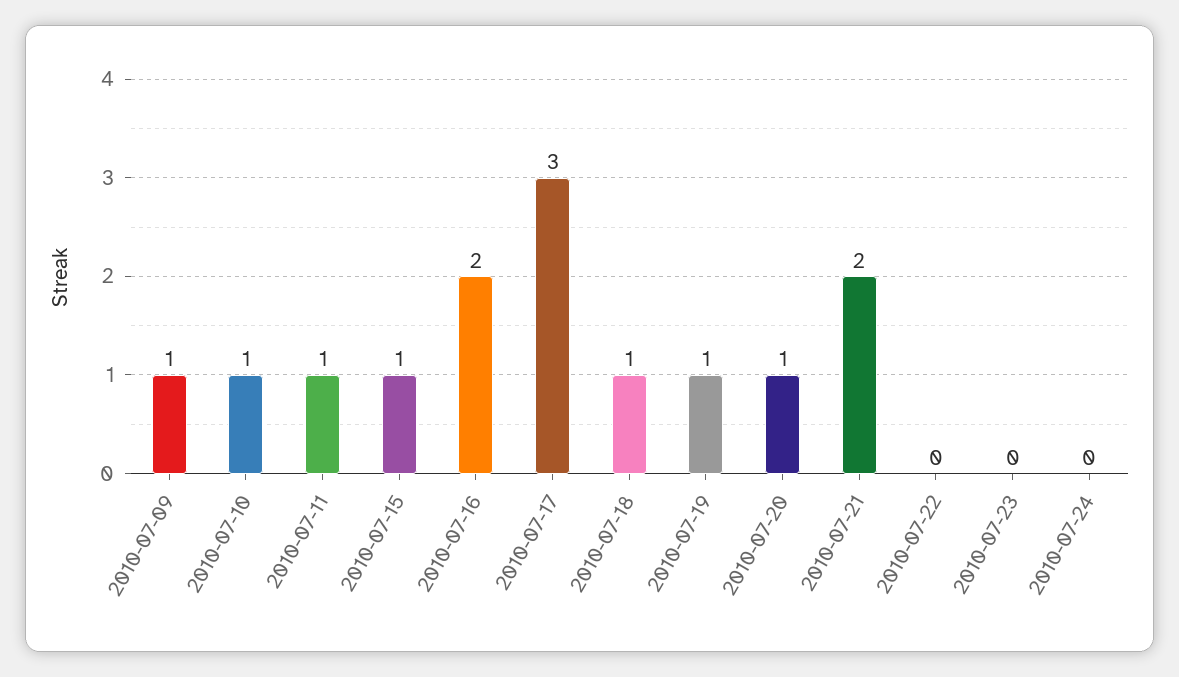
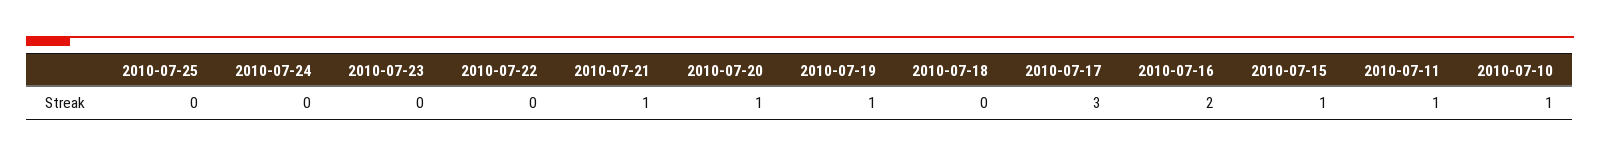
2010-07-09: 1 -> none
2010-07-18: 1 -> 0
2010-07-21: 2 -> 1
2010-07-25: none -> 0

